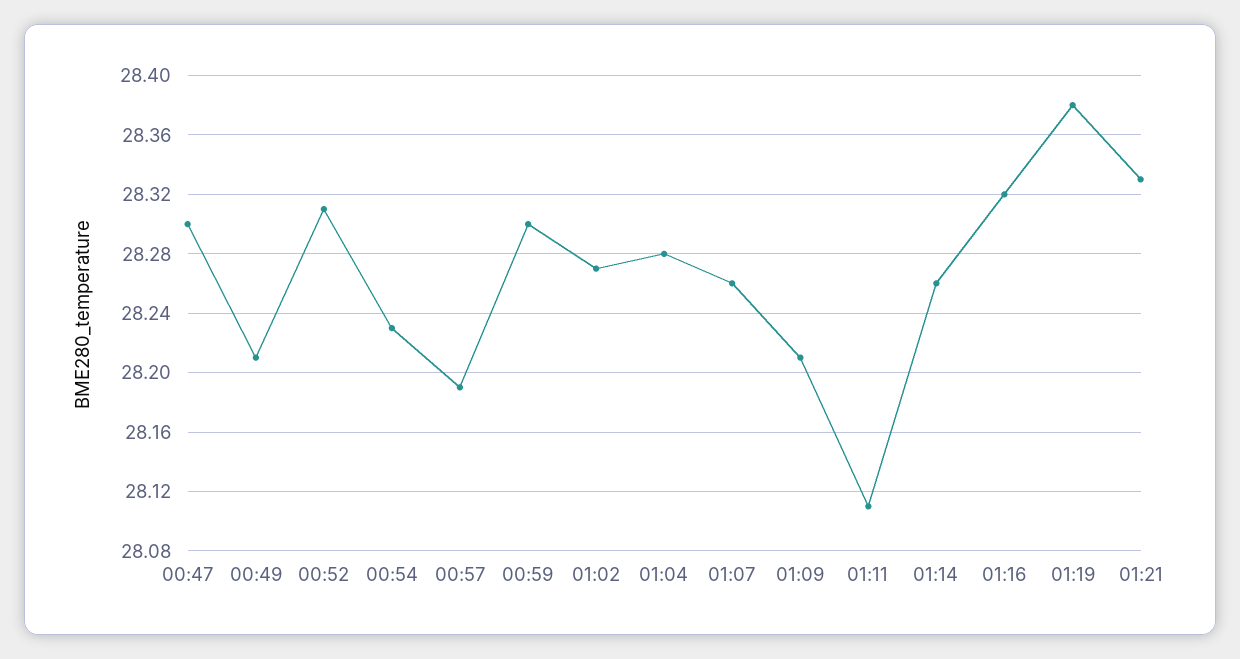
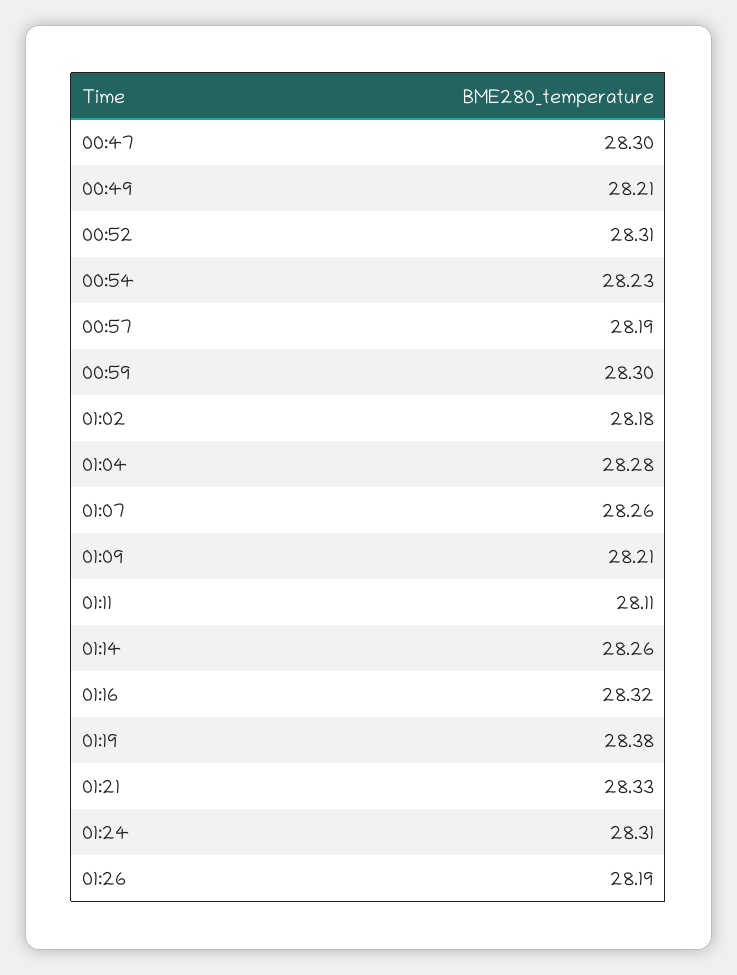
01:02: 28.27 -> 28.18
01:24: none -> 28.31
01:26: none -> 28.19

